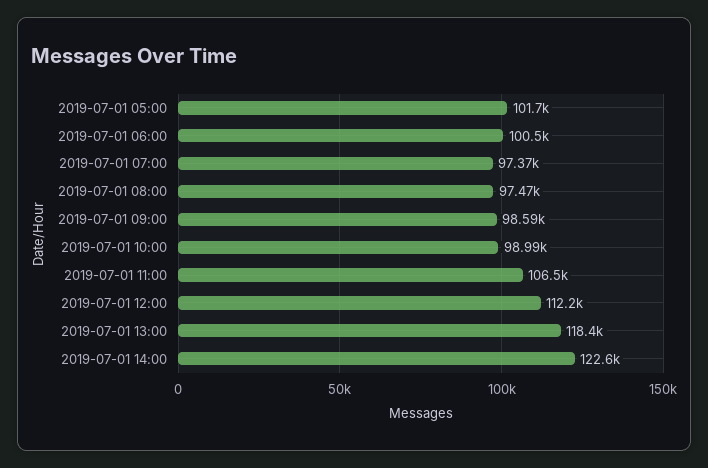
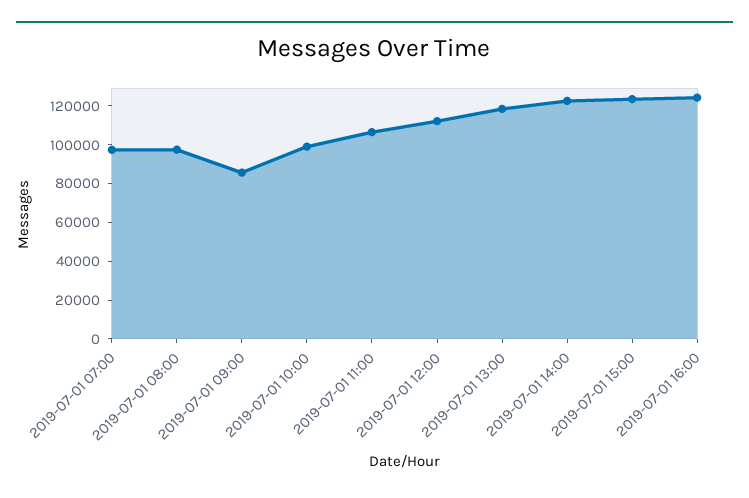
2019-07-01 05:00: 101700 -> none
2019-07-01 06:00: 100500 -> none
2019-07-01 09:00: 98590 -> 85000
2019-07-01 15:00: none -> 125000
2019-07-01 16:00: none -> 125000

